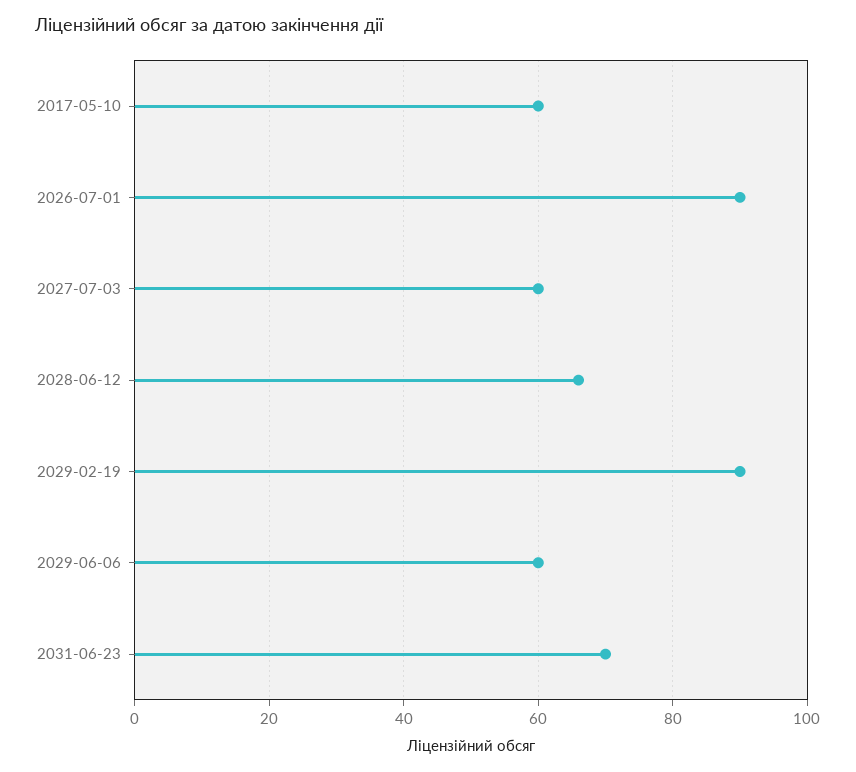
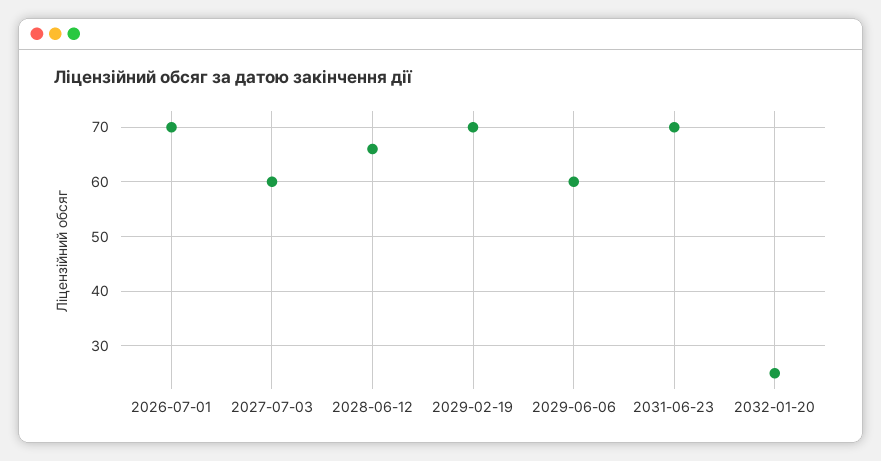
2017-05-10: 60 -> none
2026-07-01: 90 -> 70
2029-02-19: 90 -> 70
2032-01-20: none -> 25

